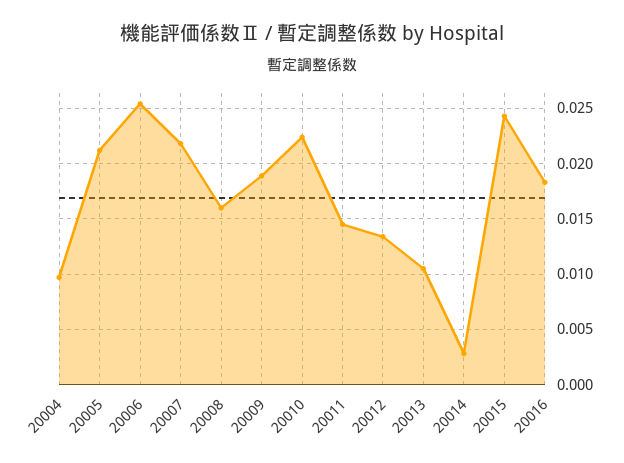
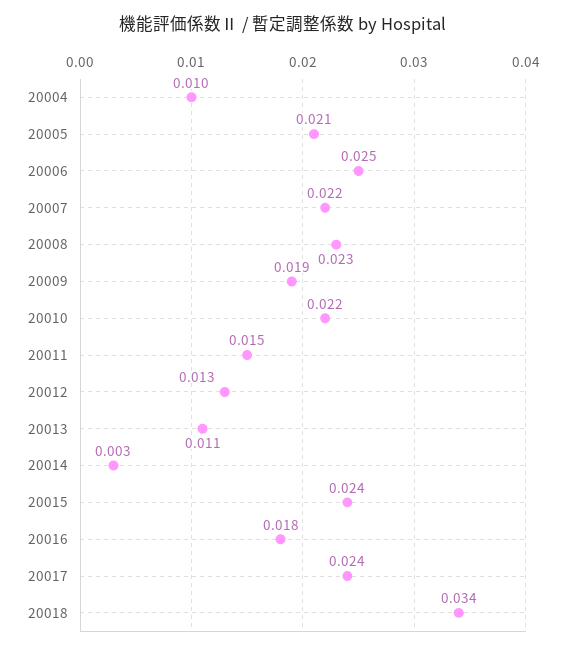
20008: 0.016 -> 0.023
20017: none -> 0.024
20018: none -> 0.034

